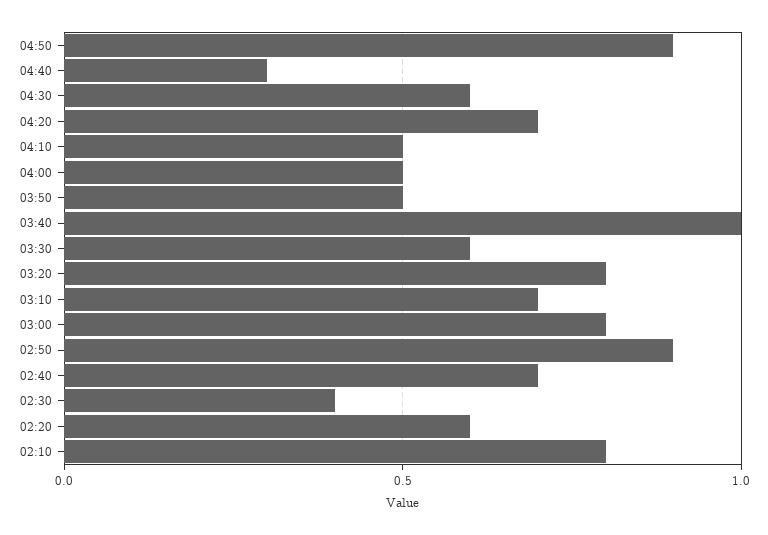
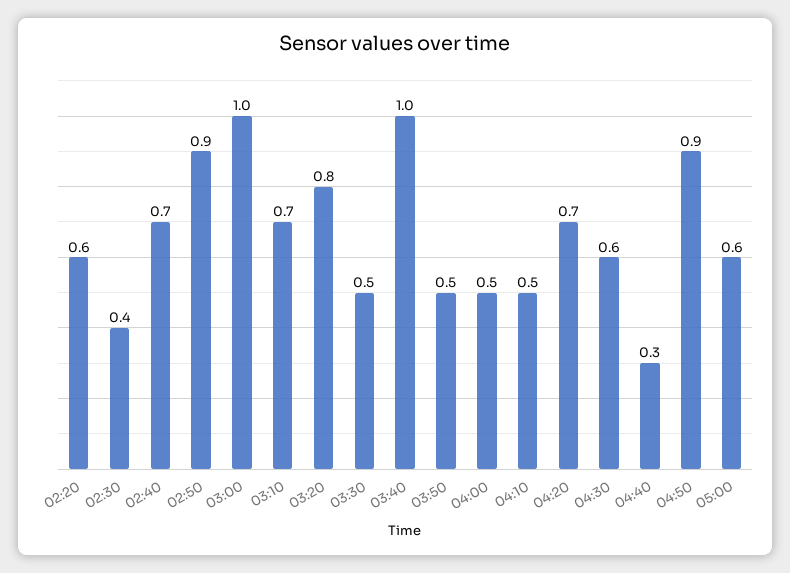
03:30: 0.6 -> 0.5
03:00: 0.8 -> 1
02:10: 0.8 -> none
05:00: none -> 0.6

